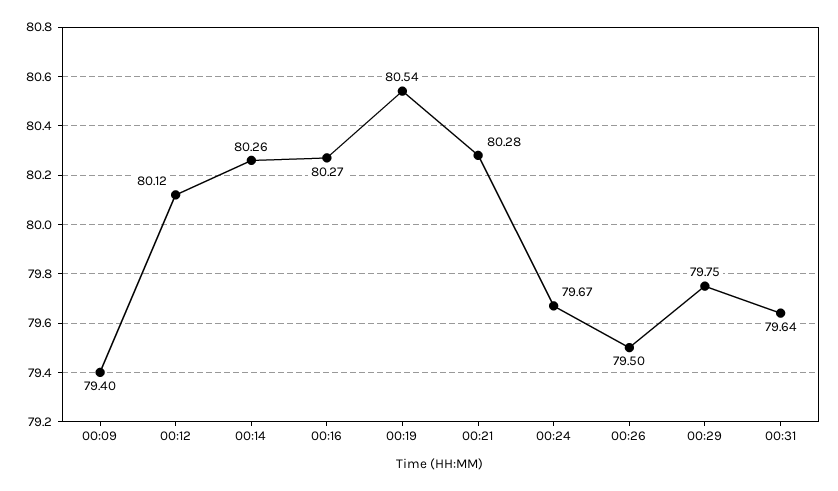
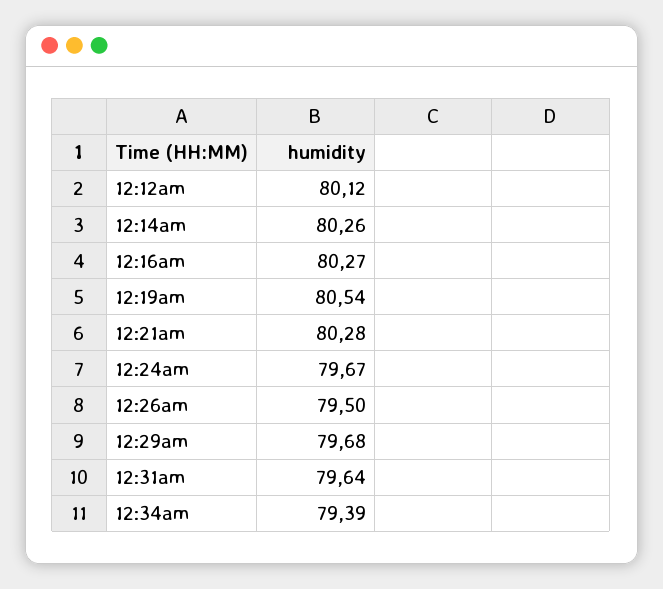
00:09: 79.4 -> none
00:29: 79.75 -> 79.68
12:34am: none -> 79.39

